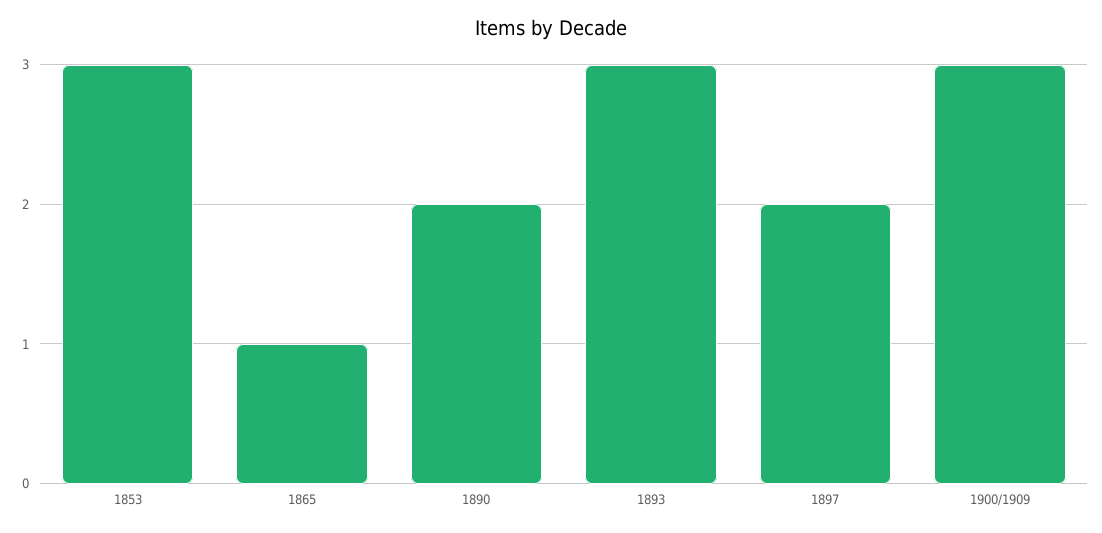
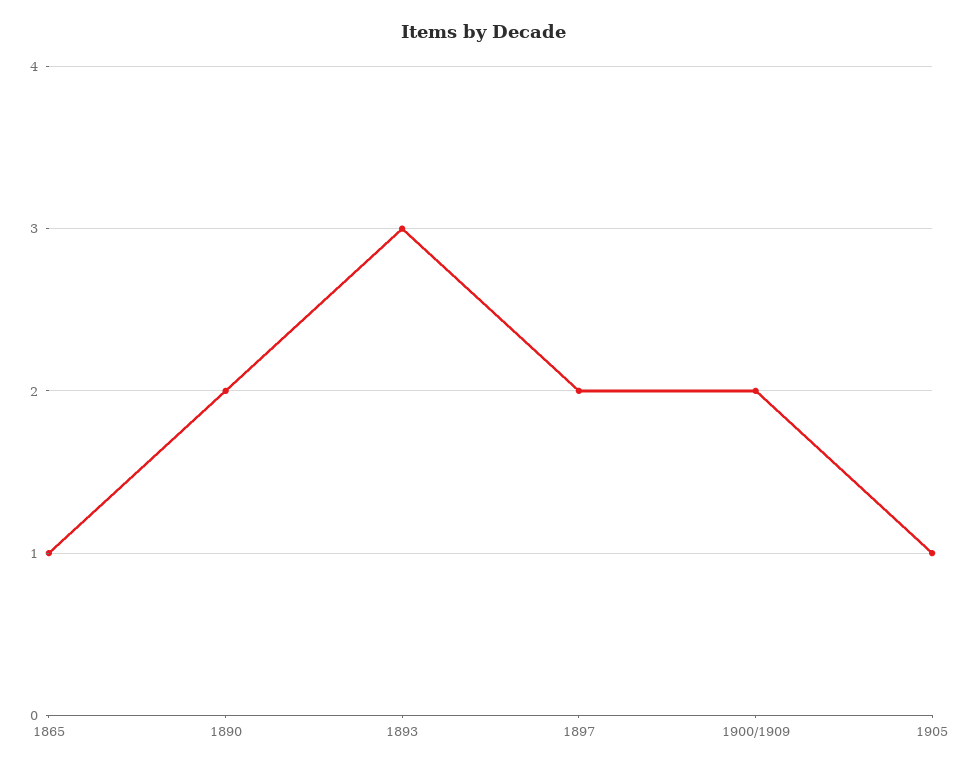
1853: 3 -> none
1900/1909: 3 -> 2
1905: none -> 1

